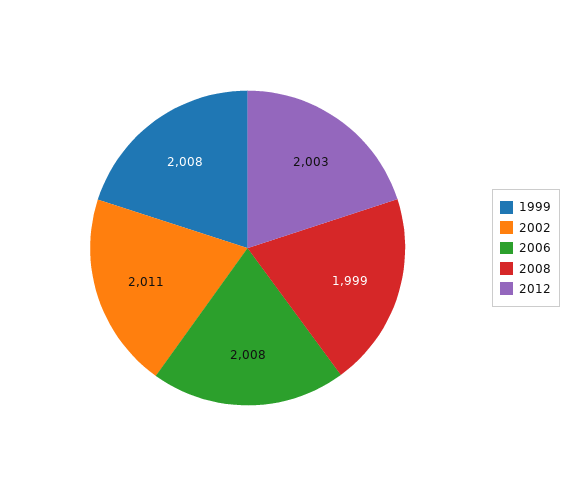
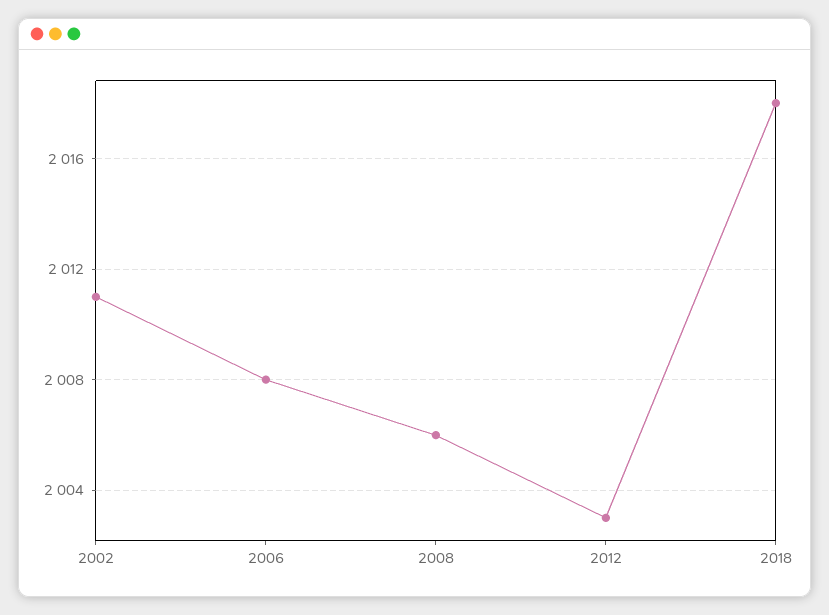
1999: 2008 -> none
2008: 1999 -> 2006
2018: none -> 2018

